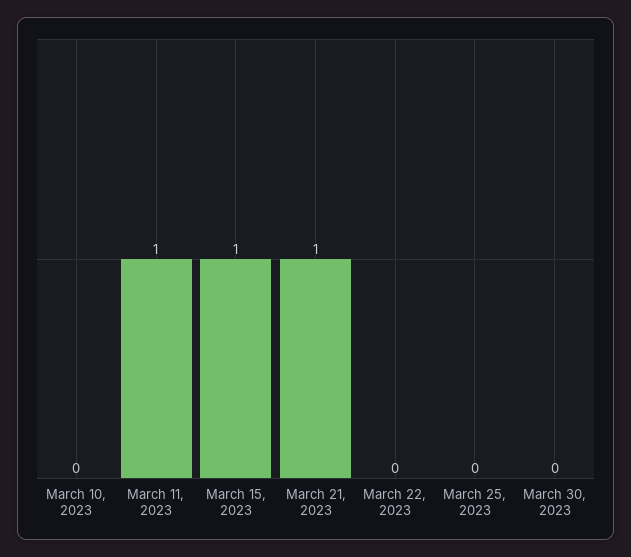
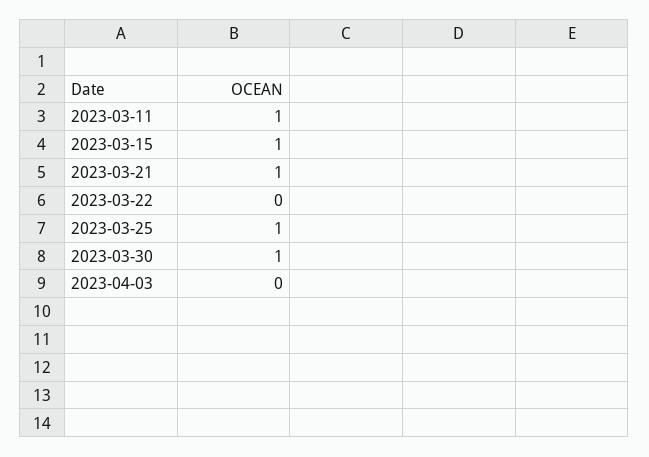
March 10, 2023: 0 -> none
March 25, 2023: 0 -> 1
March 30, 2023: 0 -> 1
2023-04-03: none -> 0

